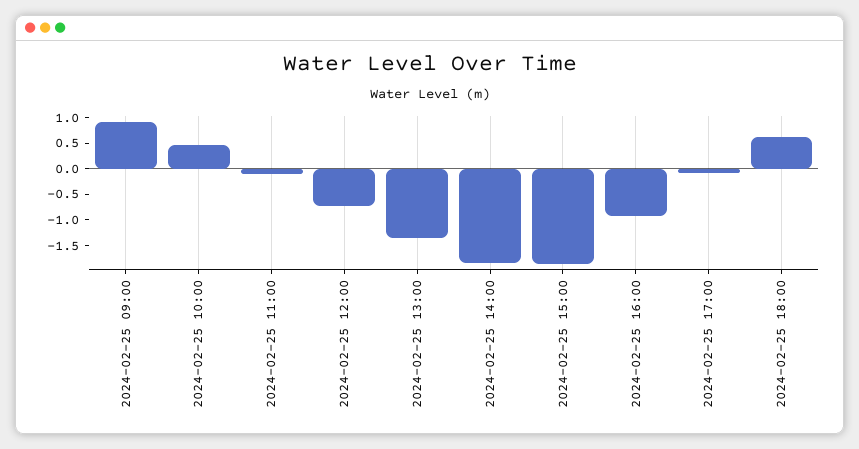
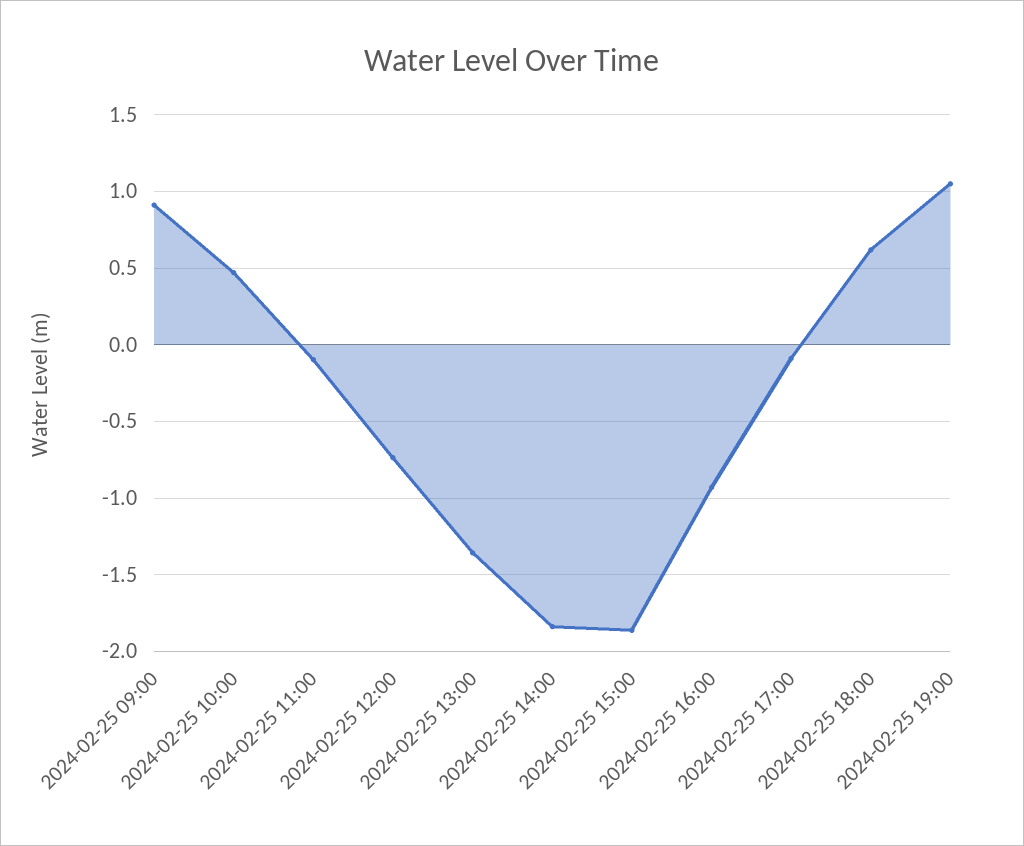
2024-02-25 19:00: none -> 1.05

